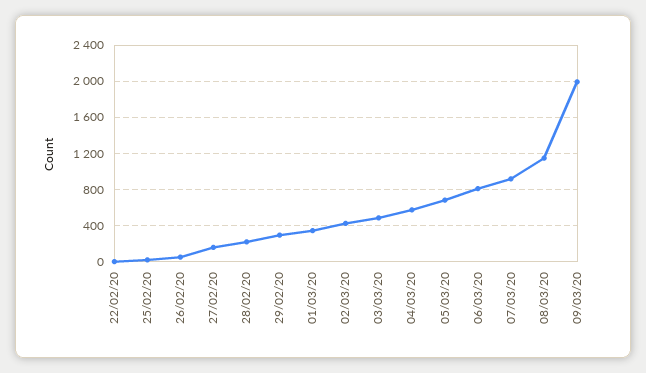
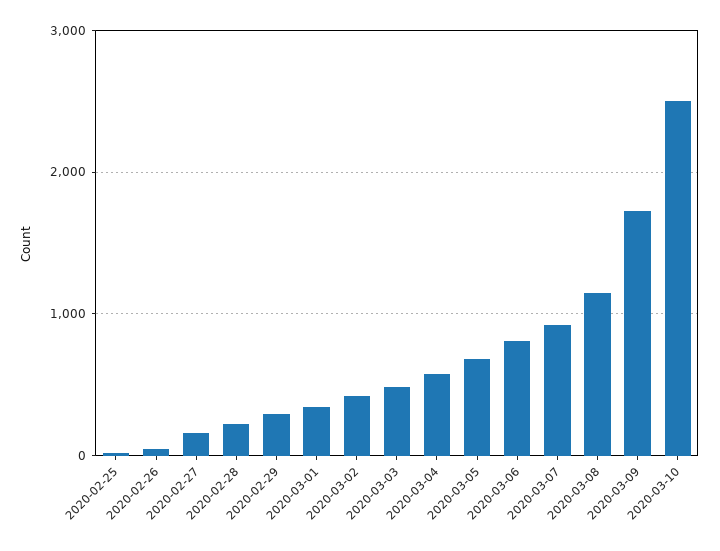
22/02/20: 0 -> none
09/03/20: 2000 -> 1700
2020-03-10: none -> 2500

